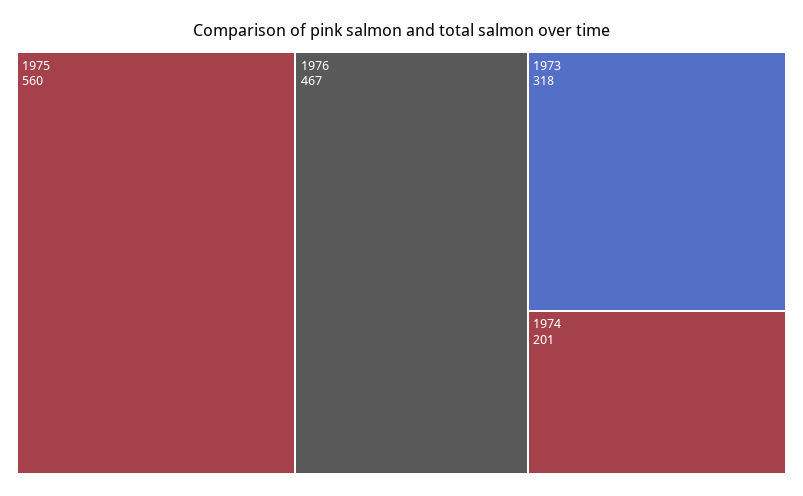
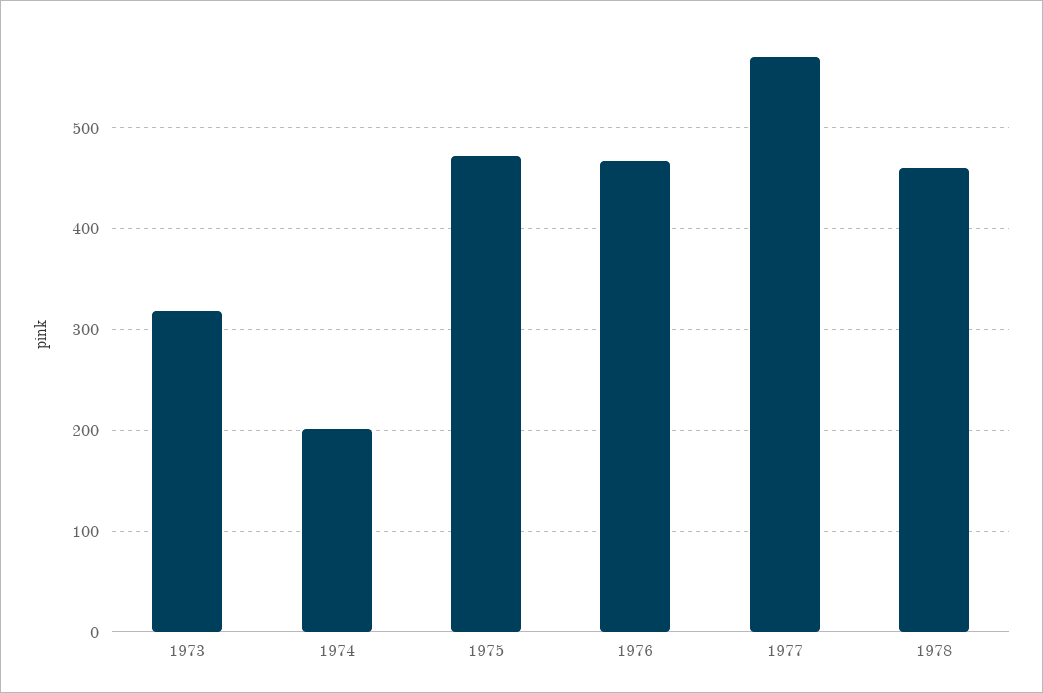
1975: 560 -> 470
1977: none -> 570
1978: none -> 460

